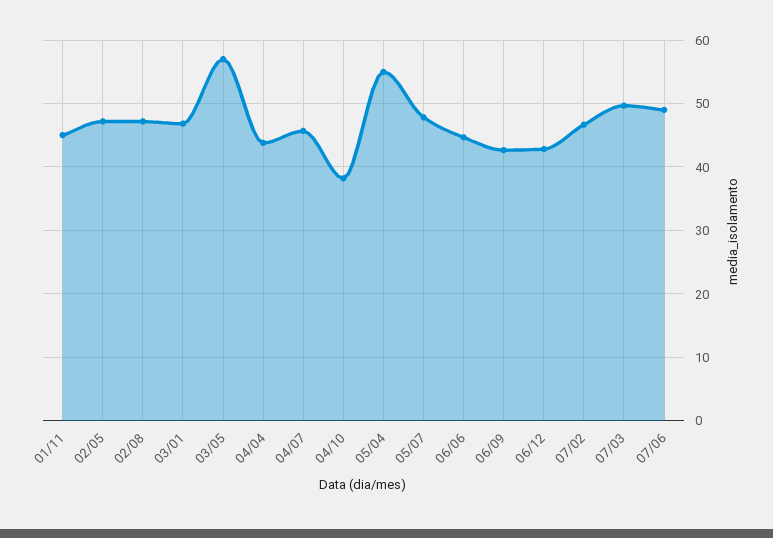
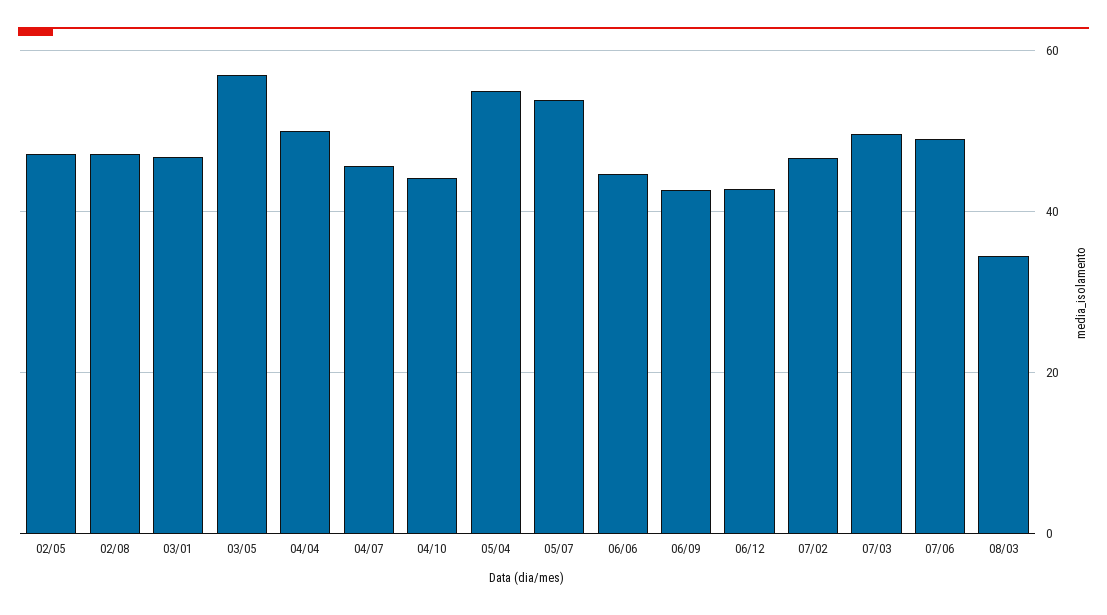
01/11: 45 -> none
04/04: 44 -> 50
04/10: 38 -> 44
05/07: 48 -> 54
08/03: none -> 34

